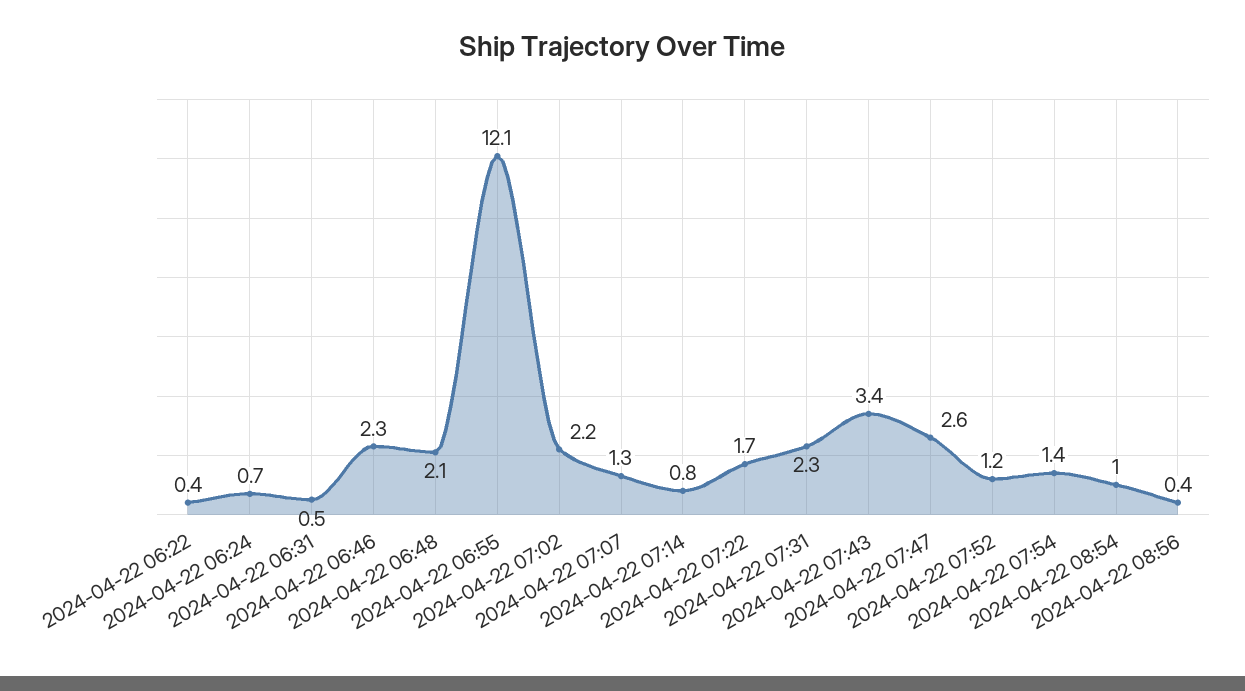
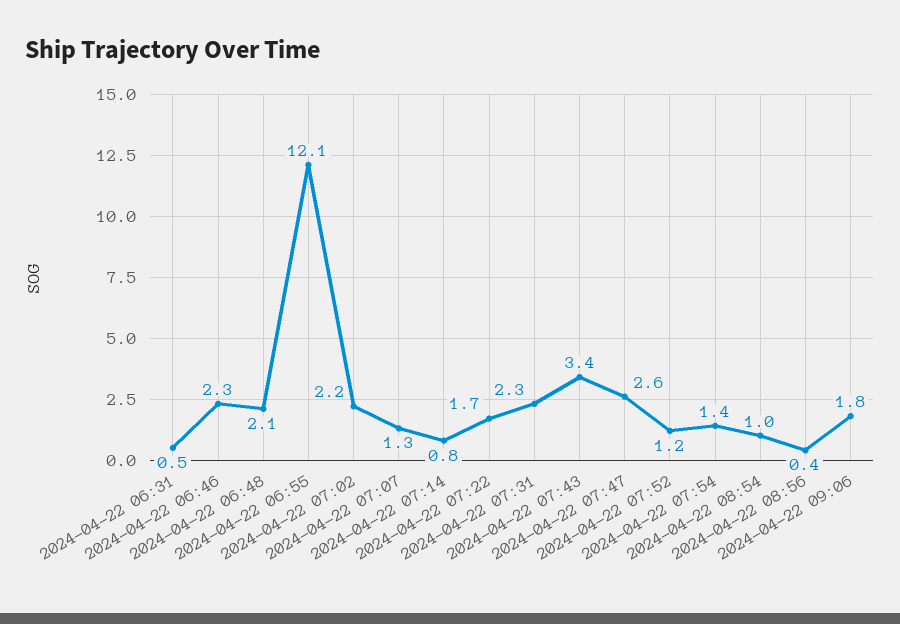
2024-04-22 06:22: 0.4 -> none
2024-04-22 06:24: 0.7 -> none
2024-04-22 09:06: none -> 1.8

